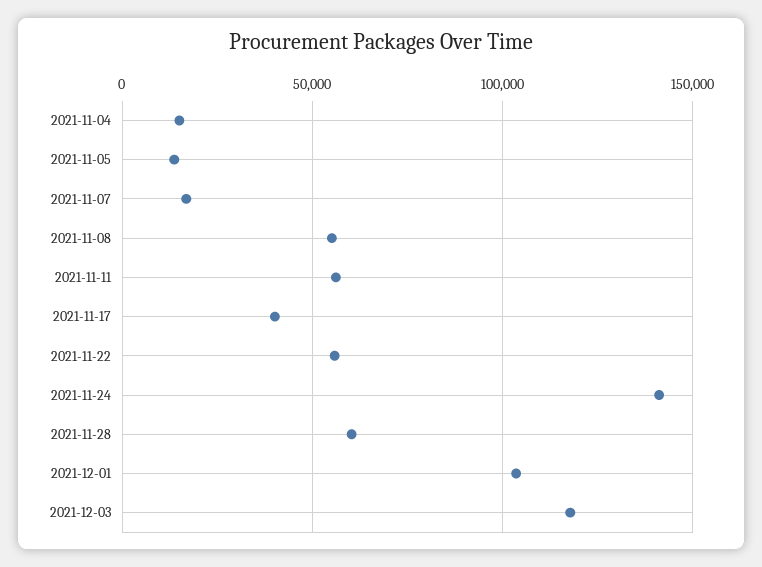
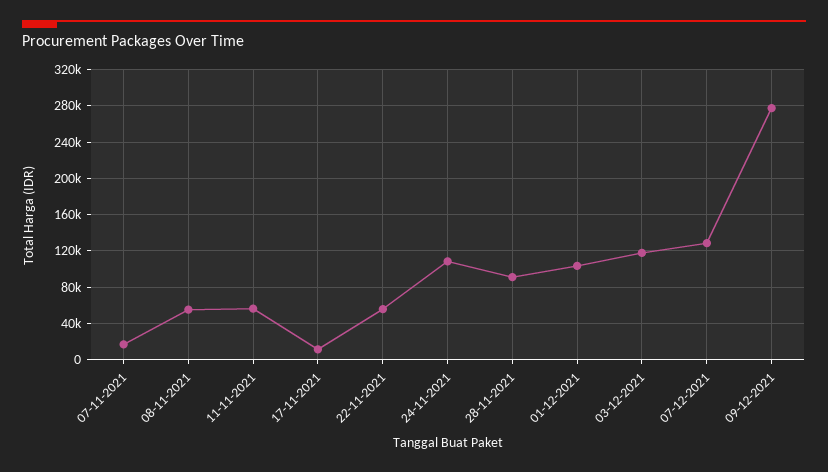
2021-11-04: 15000 -> none
2021-11-05: 15000 -> none
2021-11-17: 40000 -> 10000
2021-11-24: 140000 -> 110000
2021-11-28: 60000 -> 90000
07-12-2021: none -> 130000
09-12-2021: none -> 280000

